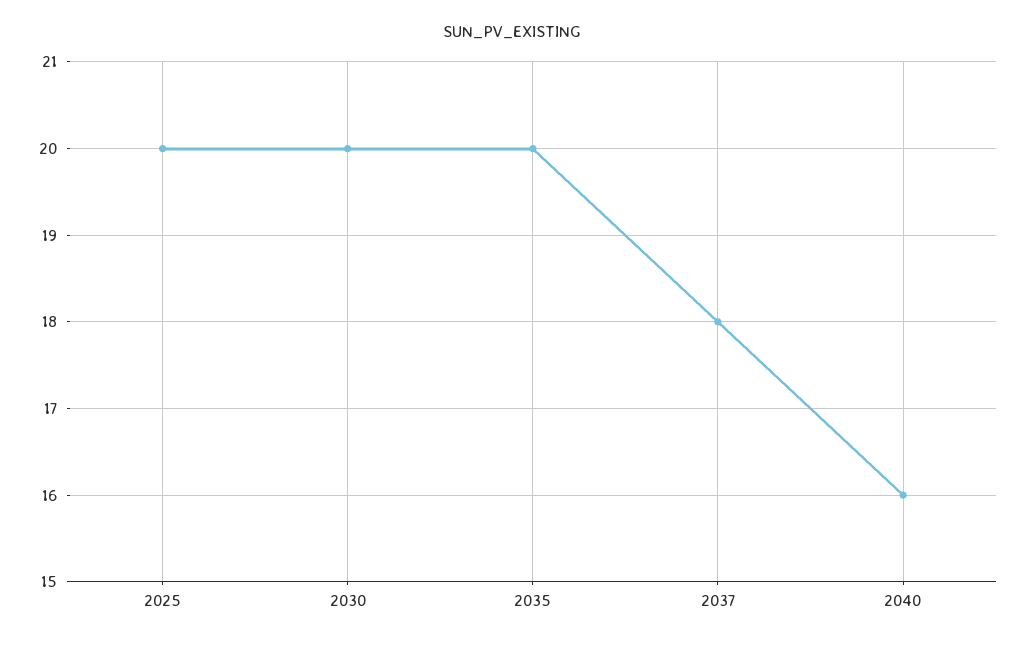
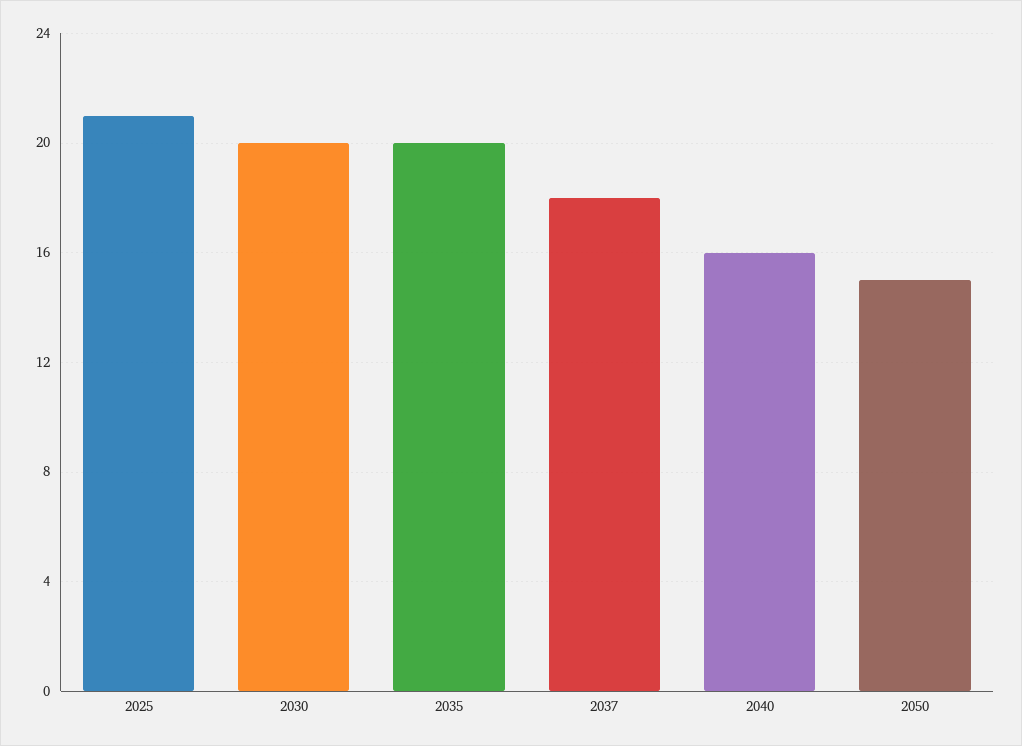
2025: 20 -> 21
2050: none -> 15

